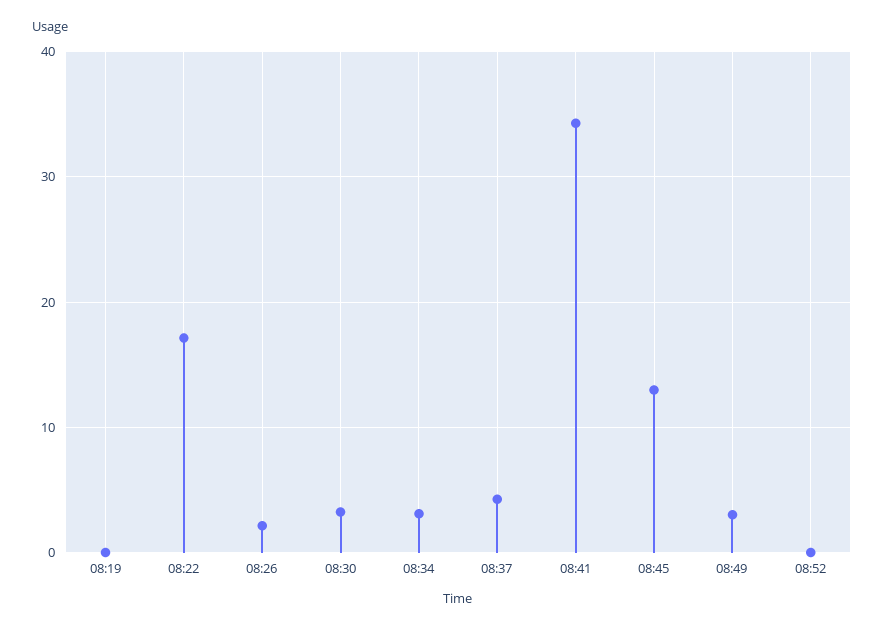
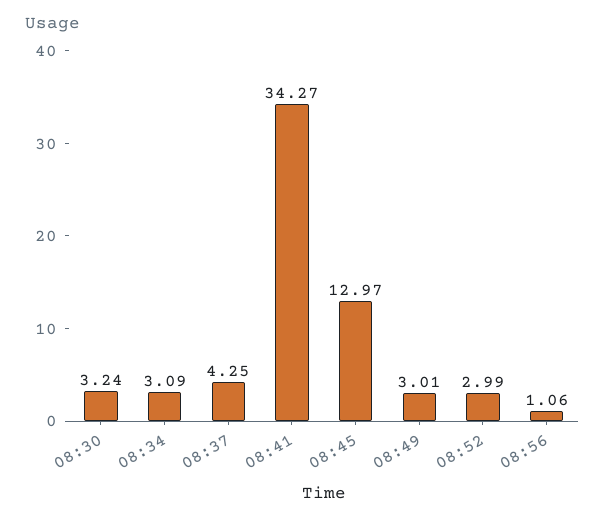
08:19: 0 -> none
08:22: 17 -> none
08:26: 2 -> none
08:52: 0 -> 2.99
08:56: none -> 1.06

